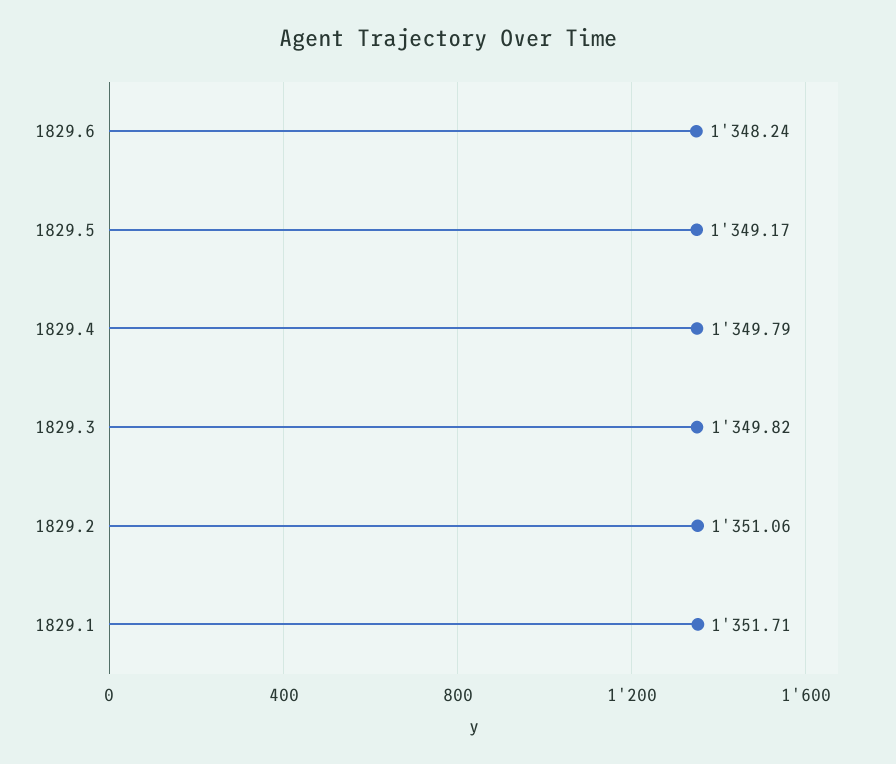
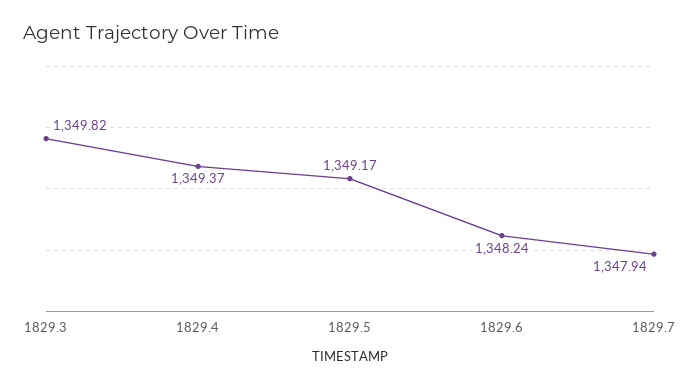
1829.4: 1349.79 -> 1349.37
1829.2: 1351.06 -> none
1829.1: 1351.71 -> none
1829.7: none -> 1347.94

